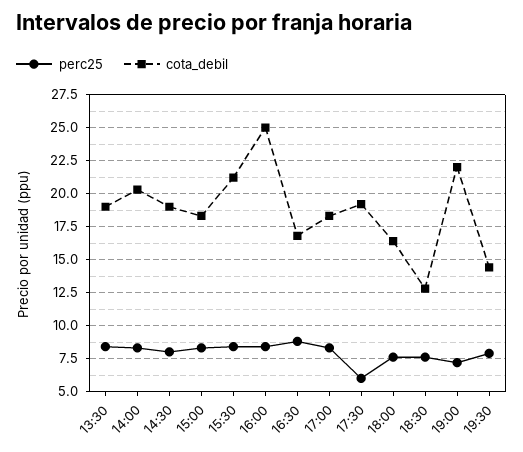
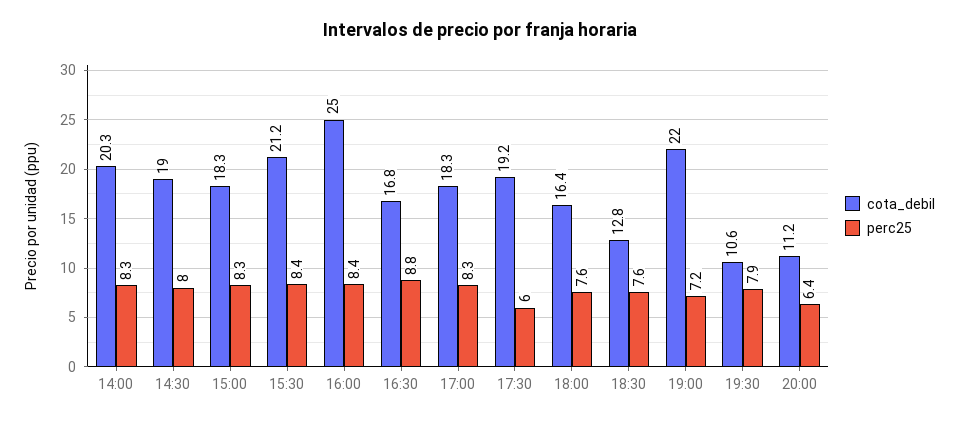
perc25, 13:30: 8.5 -> none
cota_debil, 13:30: 19 -> none
cota_debil, 19:30: 14.5 -> 10.6
cota_debil, 20:00: none -> 11.2
perc25, 20:00: none -> 6.4

